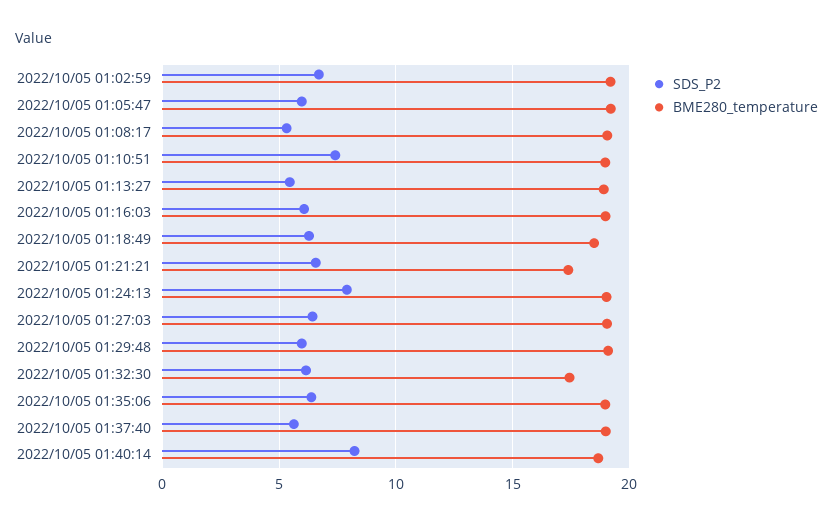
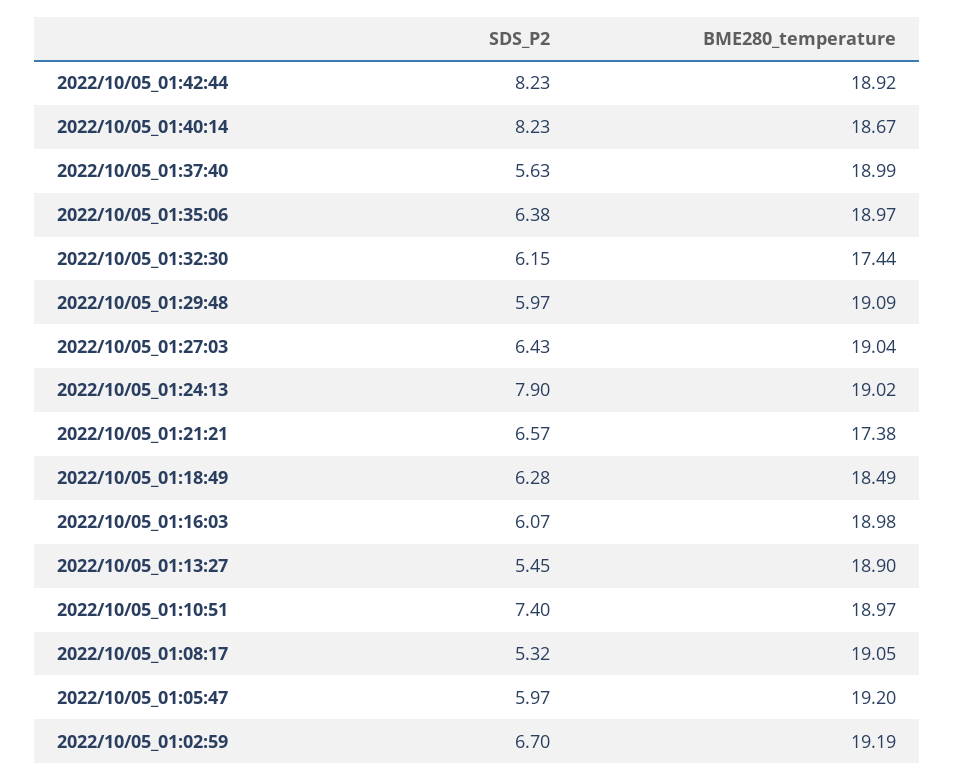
SDS_P2, 2022/10/05_01:42:44: none -> 8.23
BME280_temperature, 2022/10/05_01:42:44: none -> 18.92

